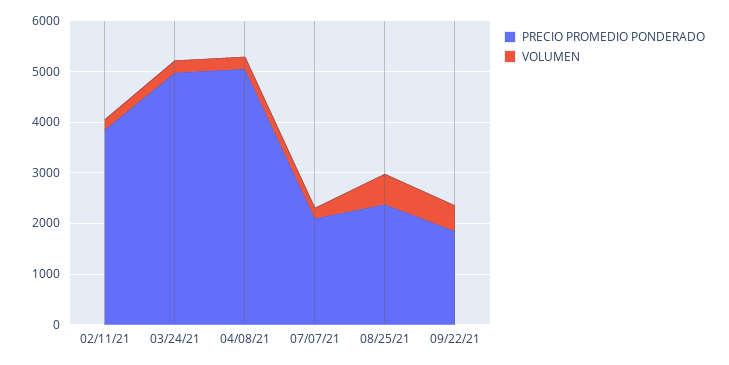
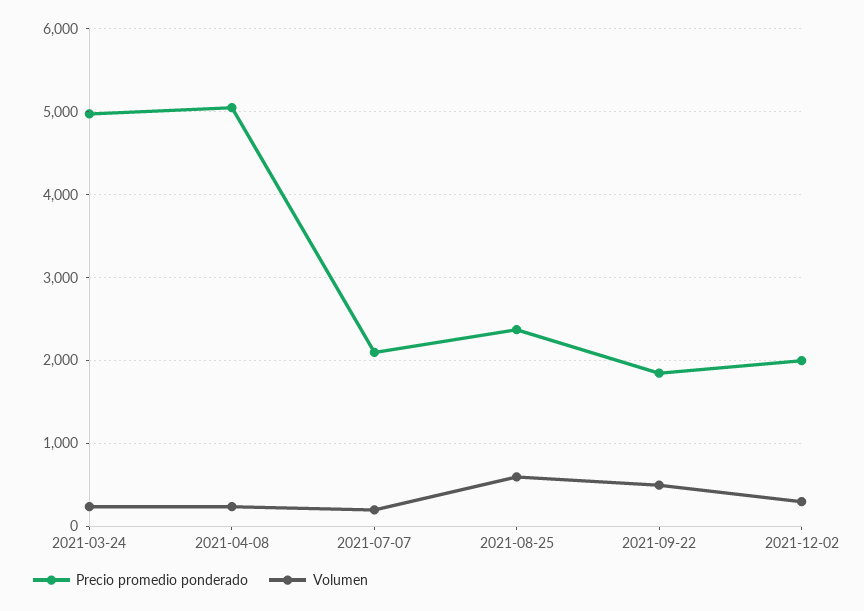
PRECIO PROMEDIO PONDERADO, 02/11/21: 3800 -> none
VOLUMEN, 02/11/21: 200 -> none
PRECIO PROMEDIO PONDERADO, 2021-12-02: none -> 2000
VOLUMEN, 2021-12-02: none -> 300

